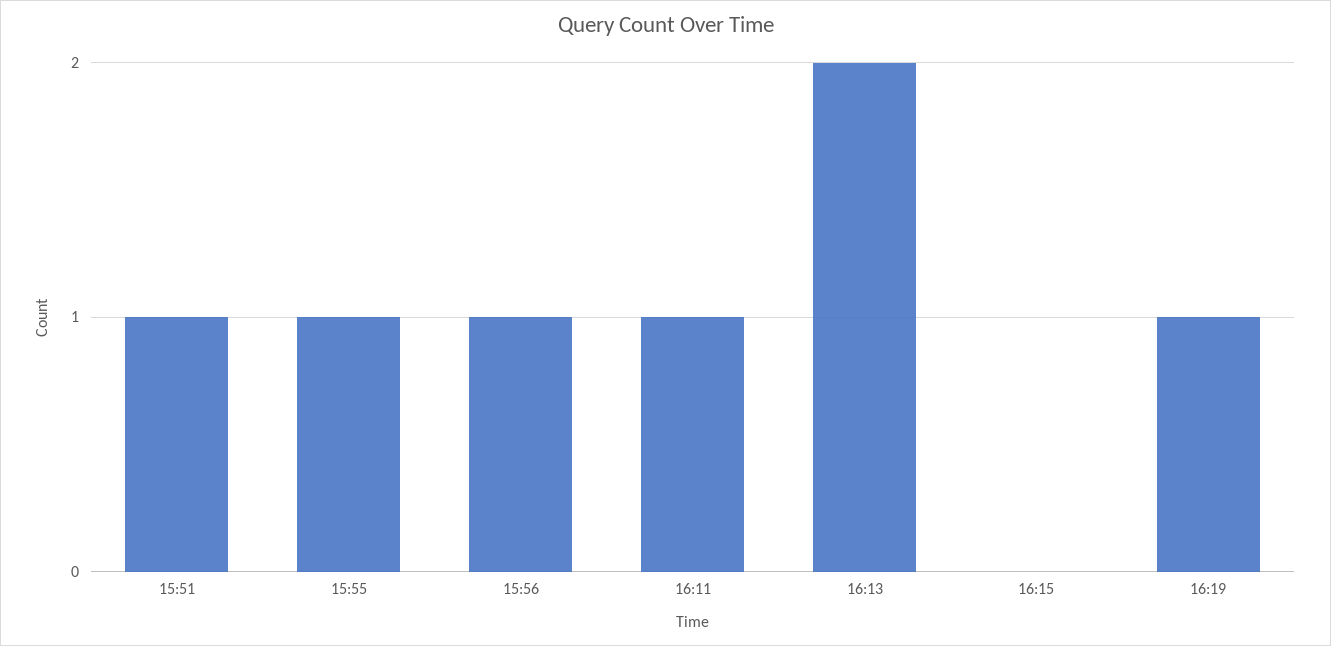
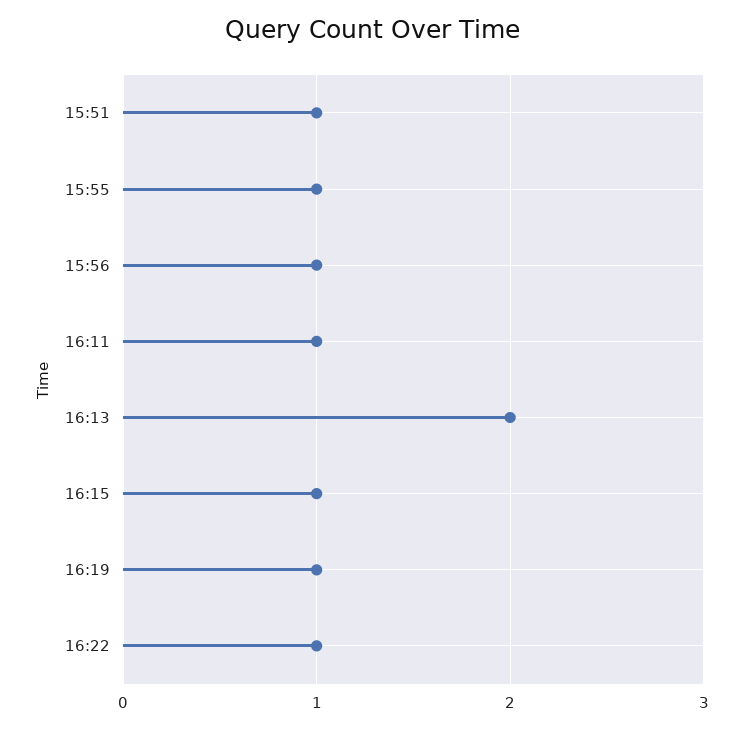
16:15: 0 -> 1
16:22: none -> 1

